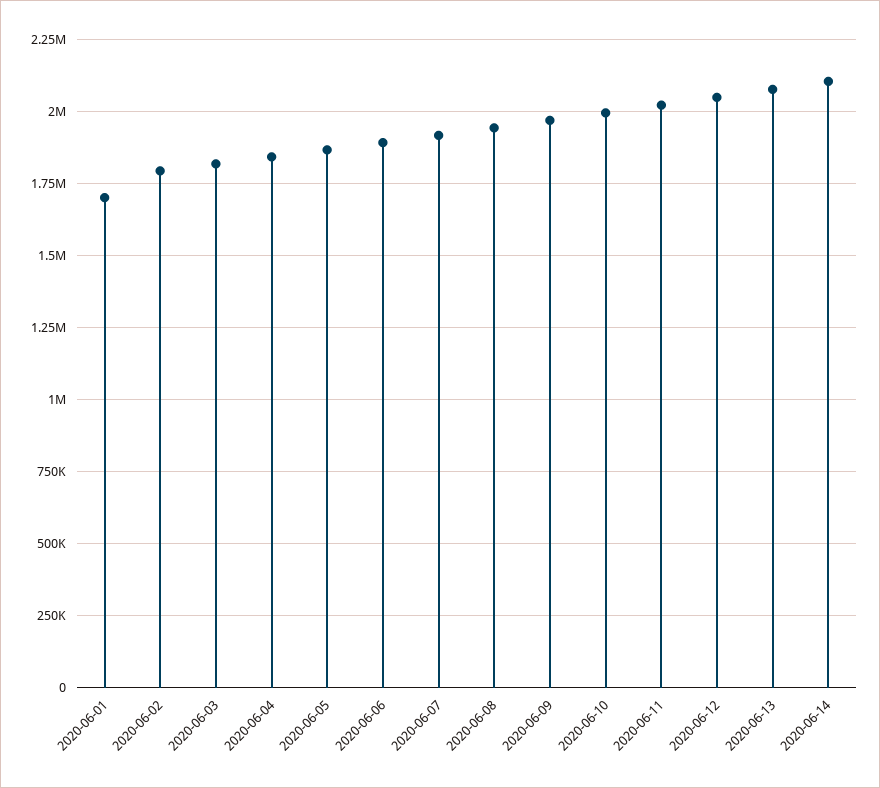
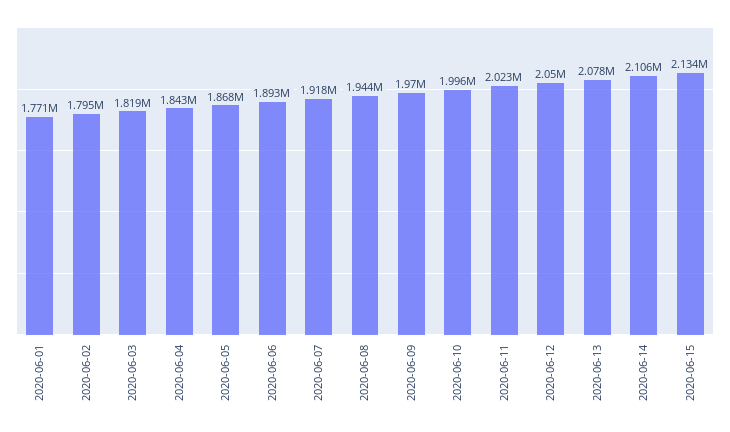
2020-06-01: 1700000 -> 1771000
2020-06-15: none -> 2134000

